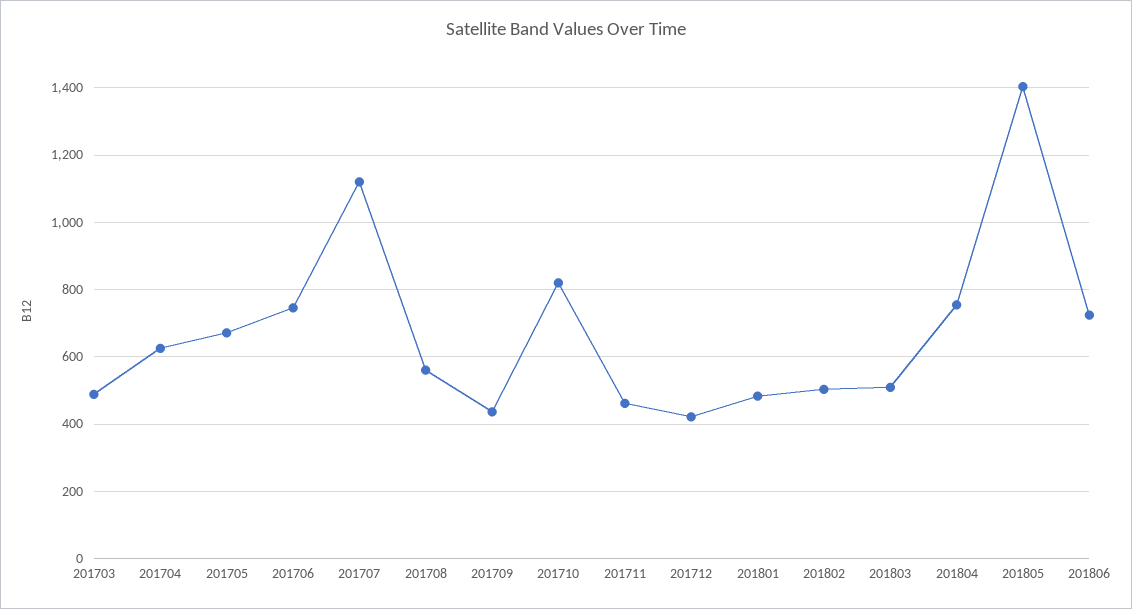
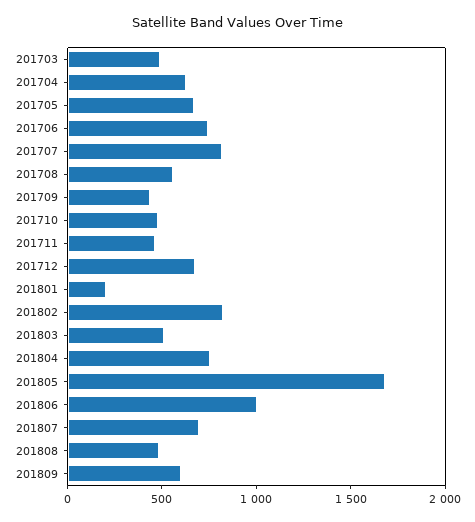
201707: 1120 -> 800
201710: 820 -> 500
201712: 420 -> 700
201801: 480 -> 200
201802: 500 -> 800
201805: 1400 -> 1700
201806: 720 -> 1000
201807: none -> 700
201808: none -> 500
201809: none -> 600

